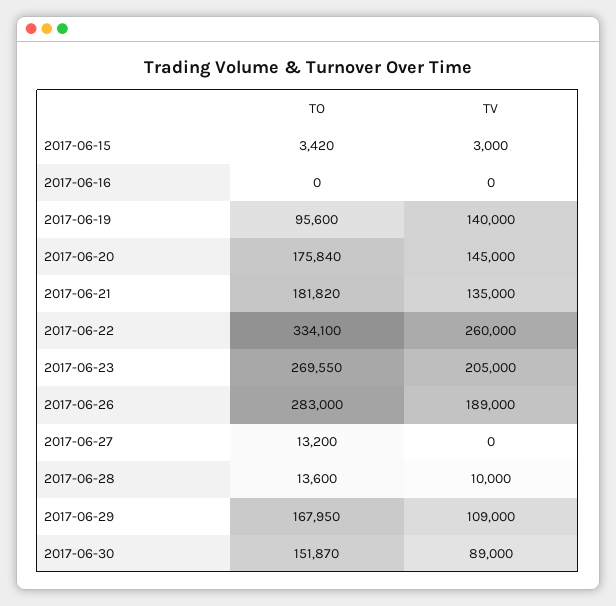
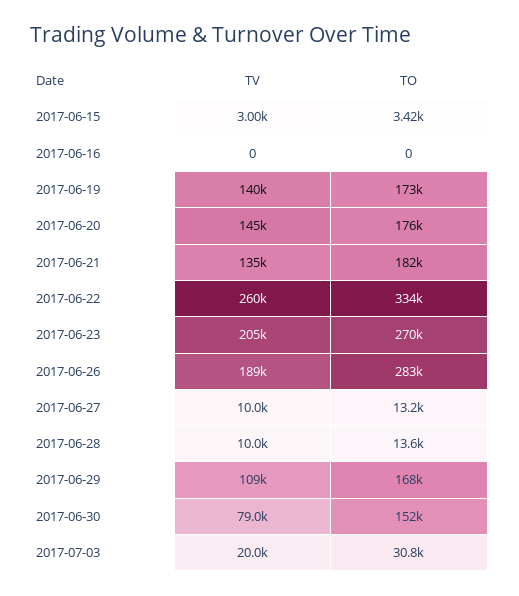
TO, 2017-06-19: 95600 -> 173000
TV, 2017-06-27: 0 -> 10000
TV, 2017-06-30: 89000 -> 79000
TV, 2017-07-03: none -> 20000
TO, 2017-07-03: none -> 30800

